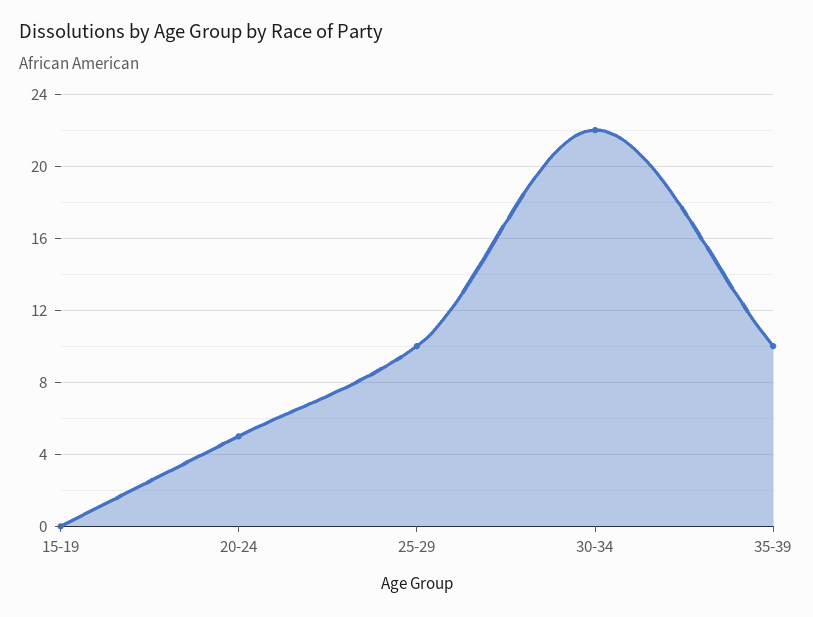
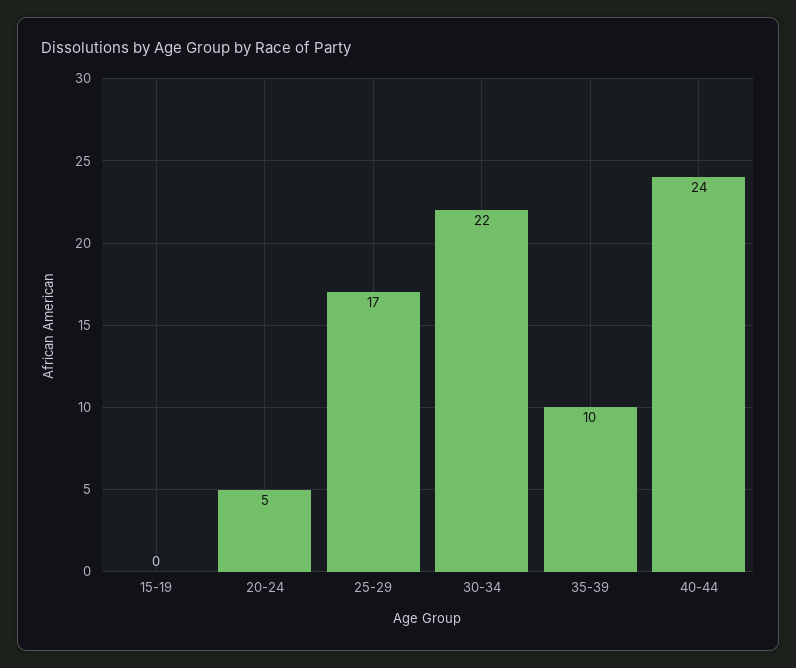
25-29: 10 -> 17
40-44: none -> 24

